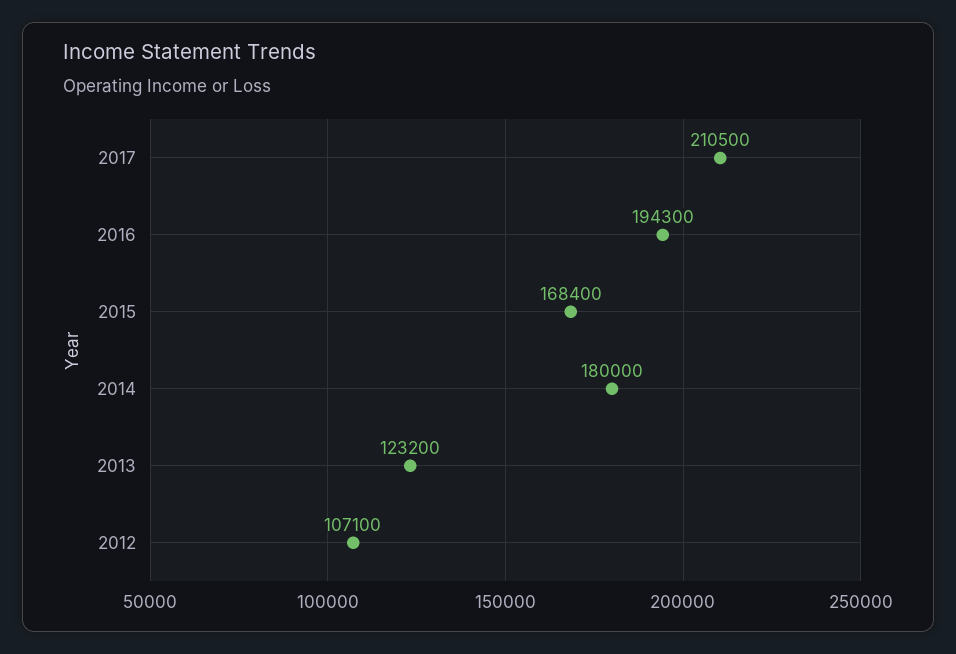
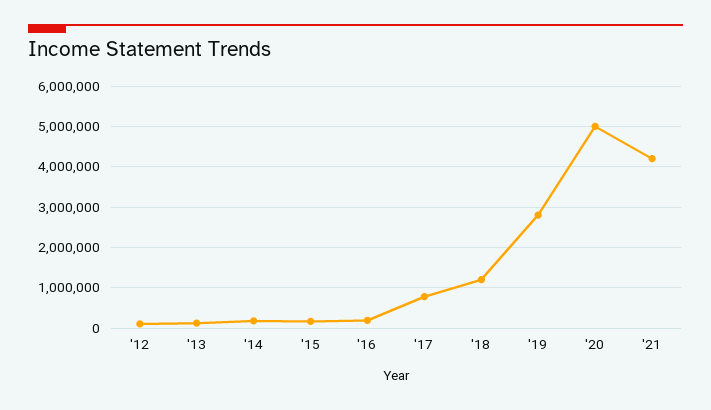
2017: 210500 -> 800000
'18: none -> 1200000
'19: none -> 2800000
'20: none -> 5000000
'21: none -> 4200000

